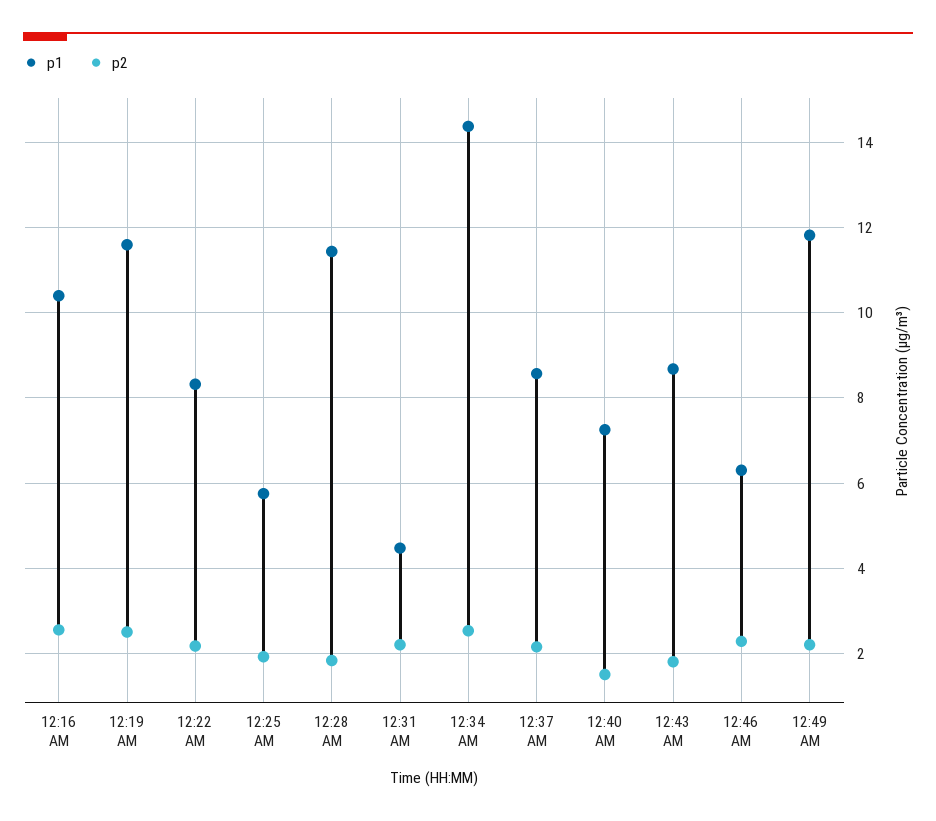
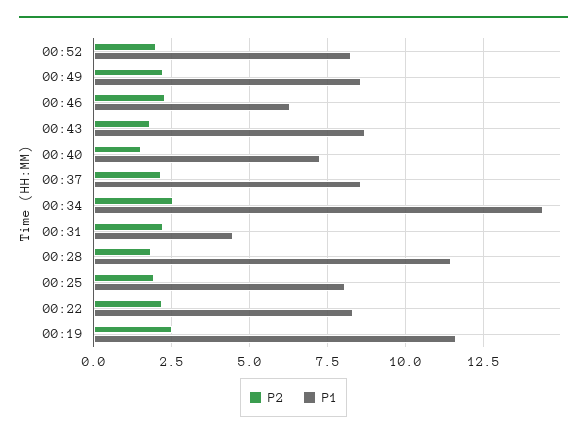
p1, 12:16 AM: 10.4 -> none
p2, 12:16 AM: 2.6 -> none
p1, 12:25 AM: 5.8 -> 8
p1, 12:49 AM: 11.8 -> 8.5
p2, 00:52: none -> 2
p1, 00:52: none -> 8.25

